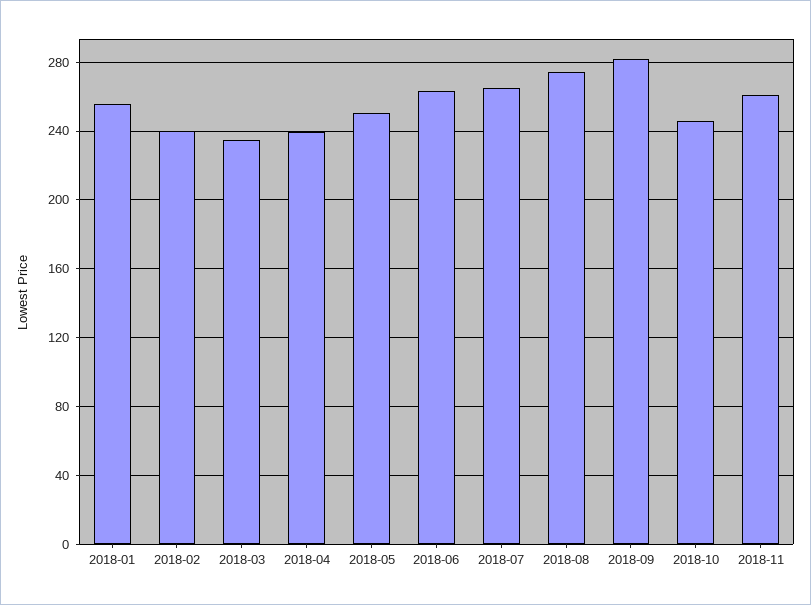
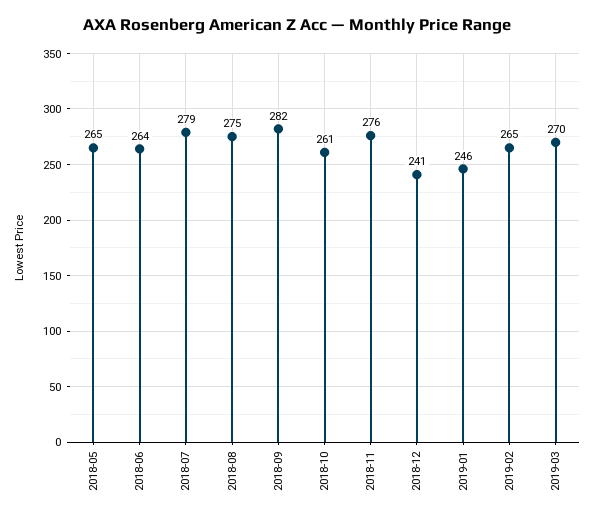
2018-01: 255 -> none
2018-02: 240 -> none
2018-03: 235 -> none
2018-04: 240 -> none
2018-05: 250 -> 265
2018-07: 265 -> 279
2018-10: 245 -> 261
2018-11: 260 -> 276
2018-12: none -> 241
2019-01: none -> 246
2019-02: none -> 265
2019-03: none -> 270

